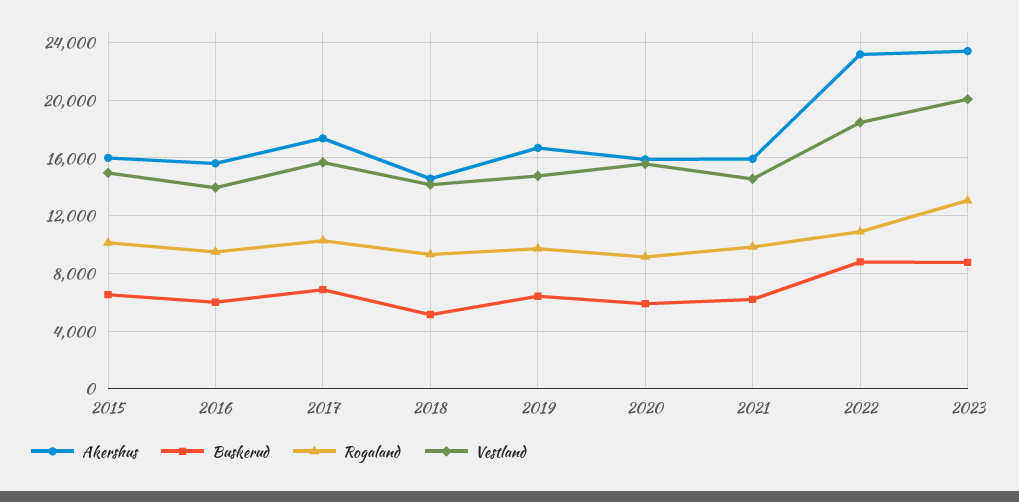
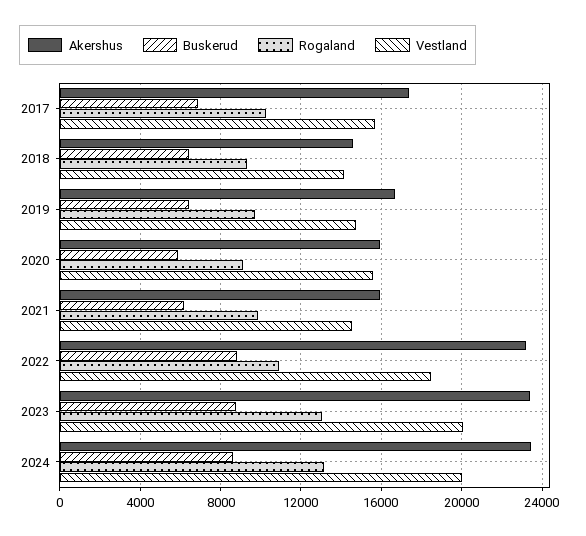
Akershus, 2015: 16000 -> none
Buskerud, 2015: 6500 -> none
Rogaland, 2015: 10000 -> none
Vestland, 2015: 15000 -> none
Akershus, 2016: 15500 -> none
Buskerud, 2016: 6000 -> none
Rogaland, 2016: 9500 -> none
Vestland, 2016: 14000 -> none
Buskerud, 2018: 5000 -> 6500
Akershus, 2024: none -> 23500
Buskerud, 2024: none -> 8500
Rogaland, 2024: none -> 13000
Vestland, 2024: none -> 20000

